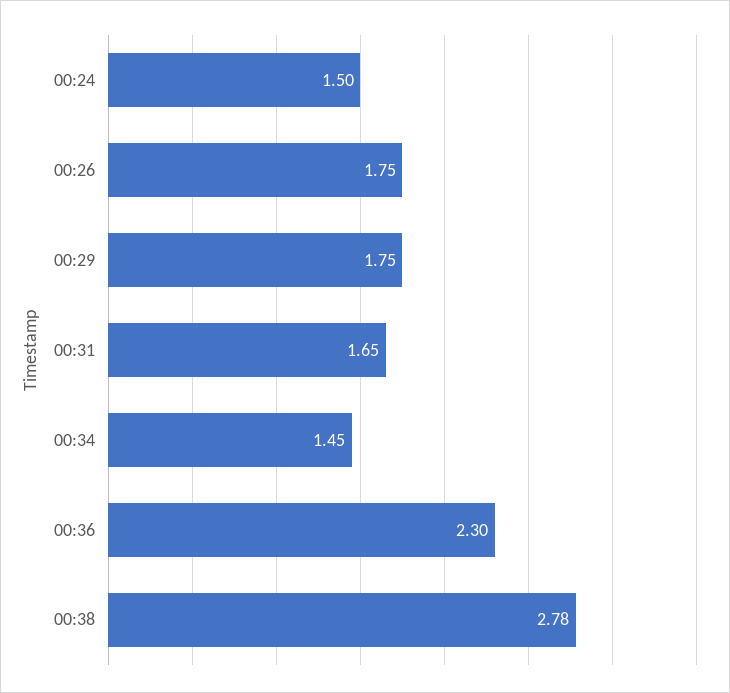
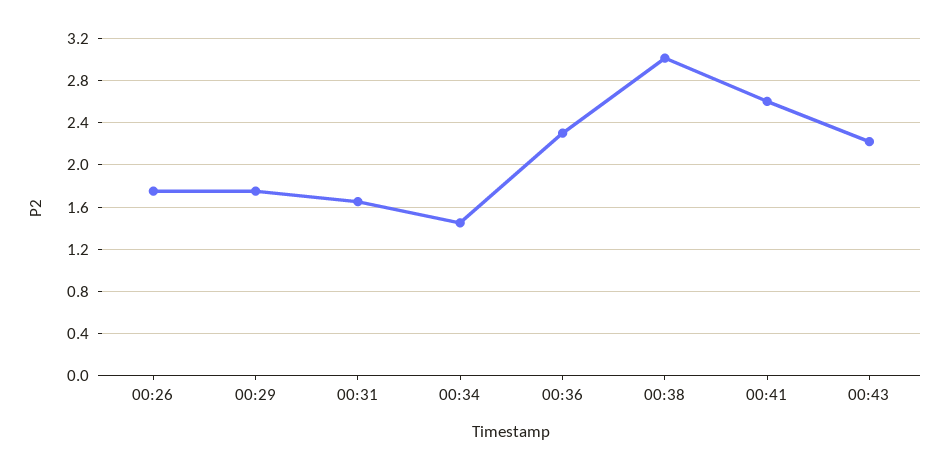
00:24: 1.5 -> none
00:38: 2.78 -> 3
00:41: none -> 2.6
00:43: none -> 2.2

